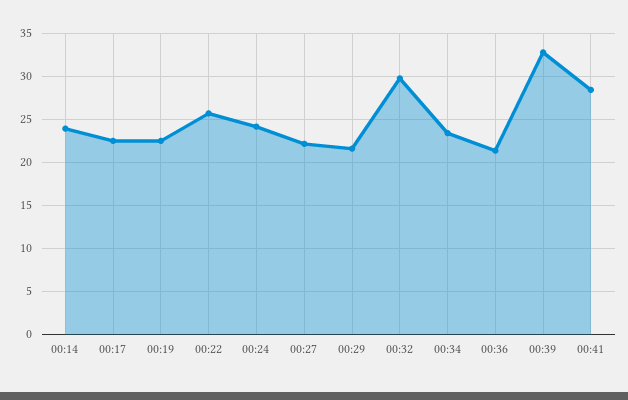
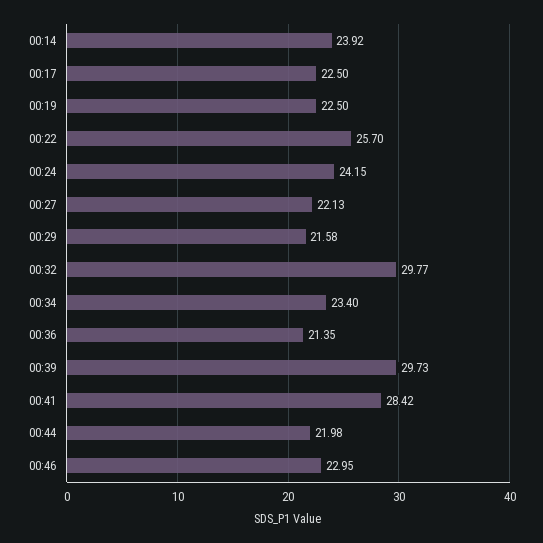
00:39: 33 -> 29.73
00:44: none -> 21.98
00:46: none -> 22.95

